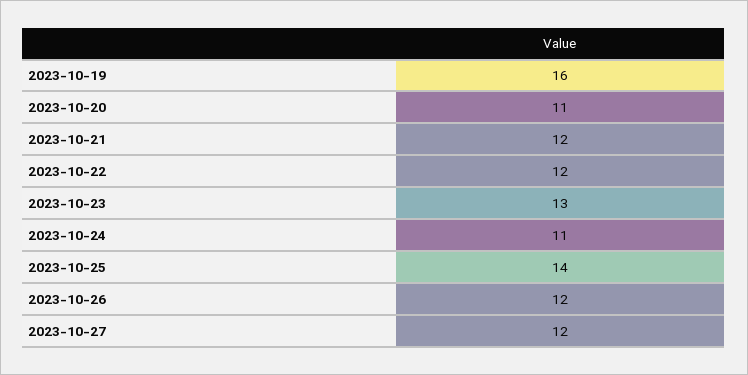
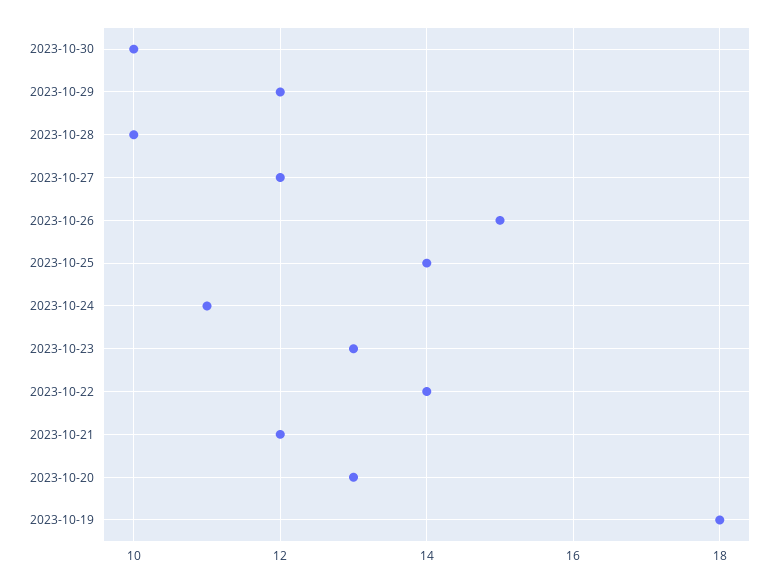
2023-10-19: 16 -> 18
2023-10-20: 11 -> 13
2023-10-22: 12 -> 14
2023-10-26: 12 -> 15
2023-10-30: none -> 10
2023-10-29: none -> 12
2023-10-28: none -> 10

